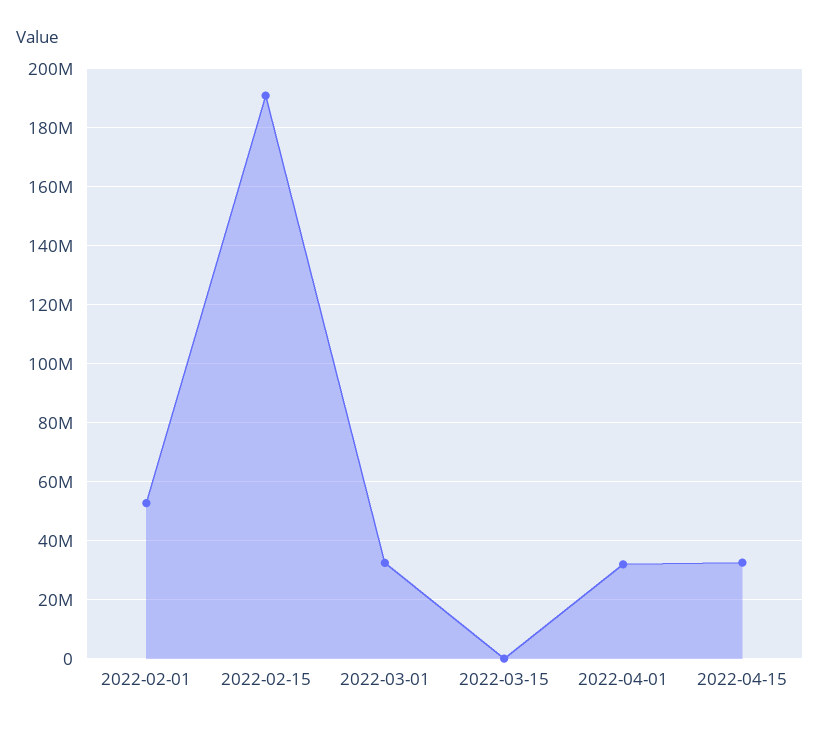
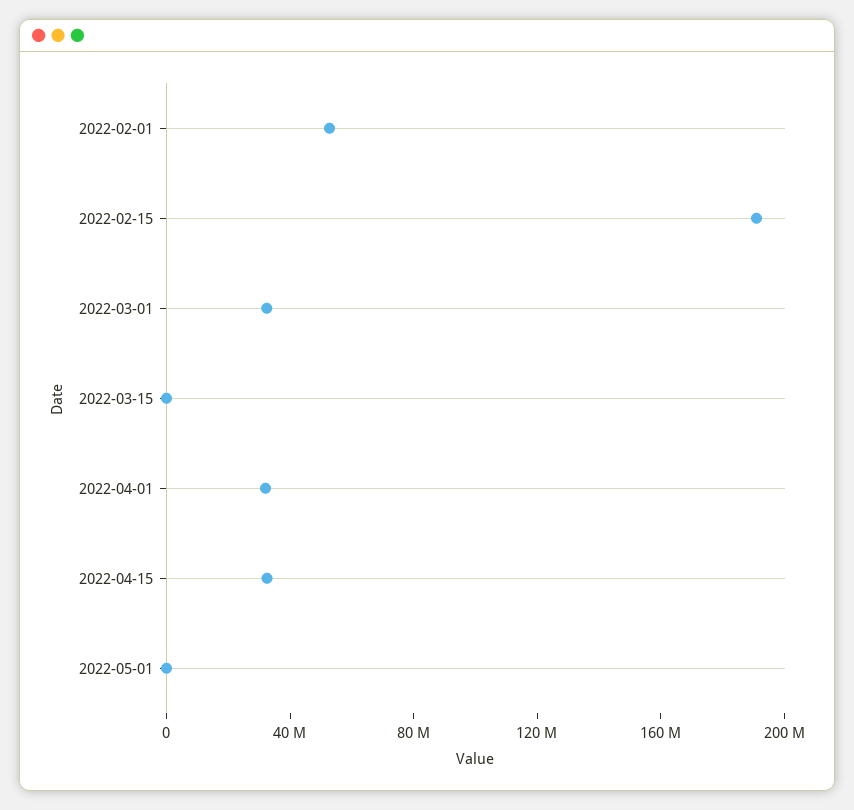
2022-05-01: none -> 0

